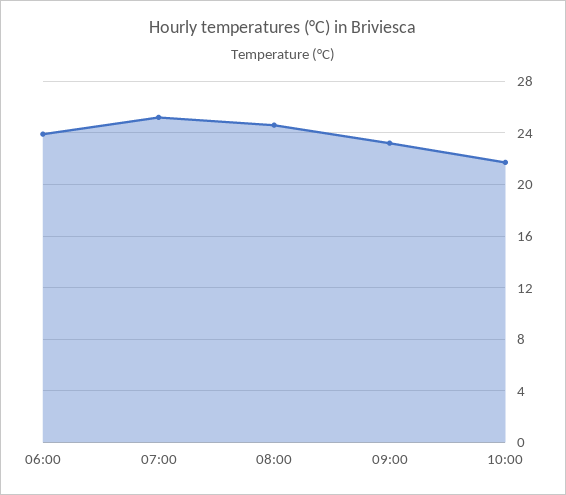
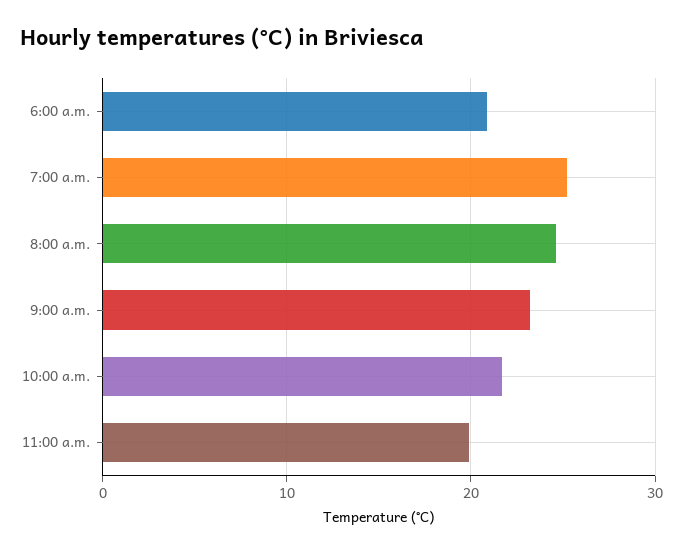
06:00: 24 -> 21
11:00 a.m.: none -> 20

